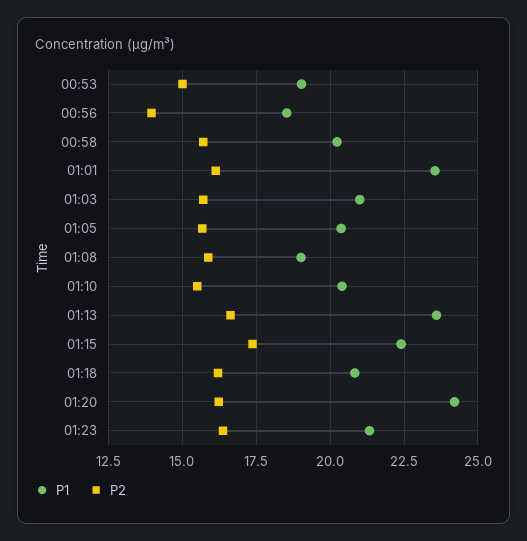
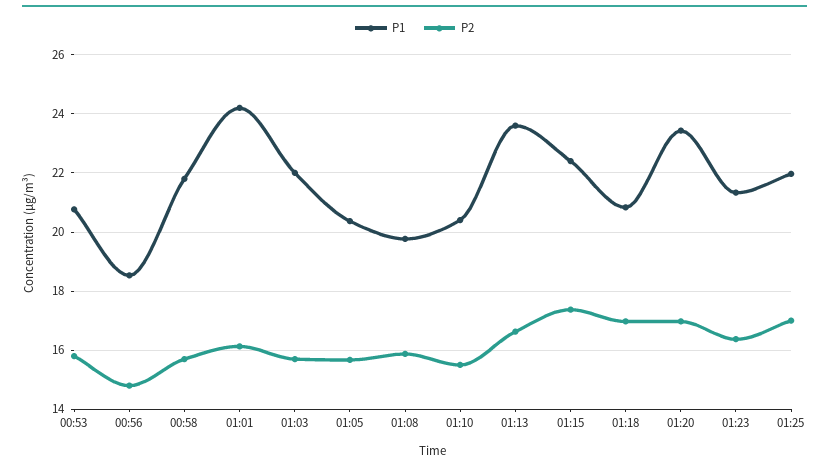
P1, 00:53: 19 -> 20.75
P2, 00:53: 15 -> 15.75
P2, 00:56: 14 -> 14.75
P1, 00:58: 20.25 -> 21.75
P1, 01:01: 23.5 -> 24.25
P1, 01:03: 21 -> 22
P1, 01:08: 19 -> 19.75
P2, 01:18: 16.25 -> 17
P1, 01:20: 24.25 -> 23.5
P2, 01:20: 16.25 -> 17
P1, 01:25: none -> 22
P2, 01:25: none -> 17

